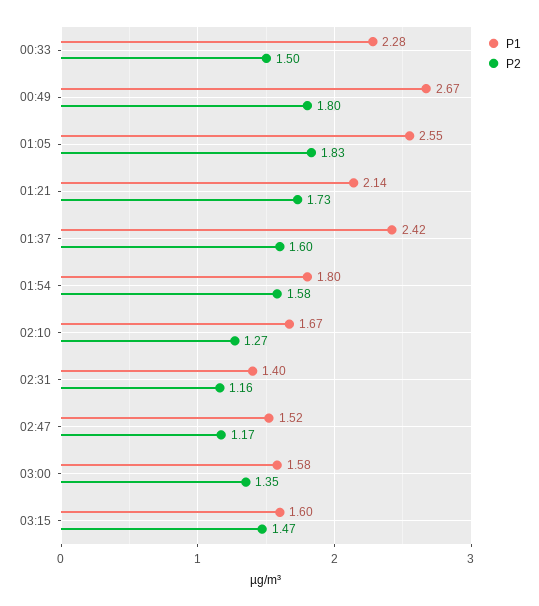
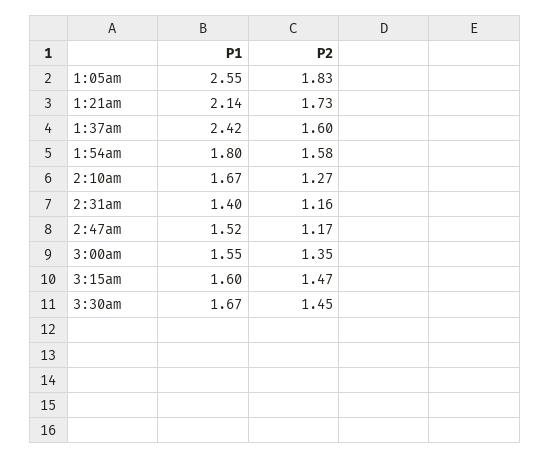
P1, 00:33: 2.28 -> none
P2, 00:33: 1.5 -> none
P1, 00:49: 2.67 -> none
P2, 00:49: 1.8 -> none
P1, 03:00: 1.58 -> 1.55
P1, 3:30am: none -> 1.67
P2, 3:30am: none -> 1.45

